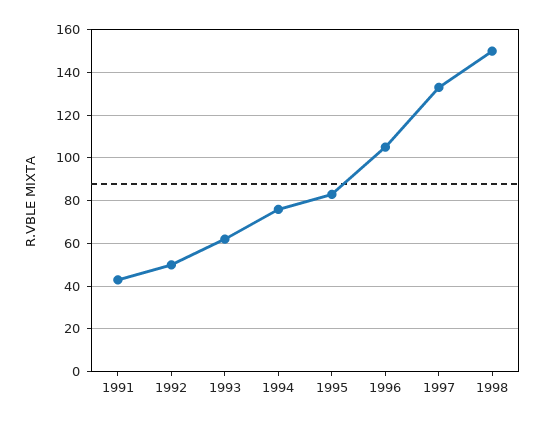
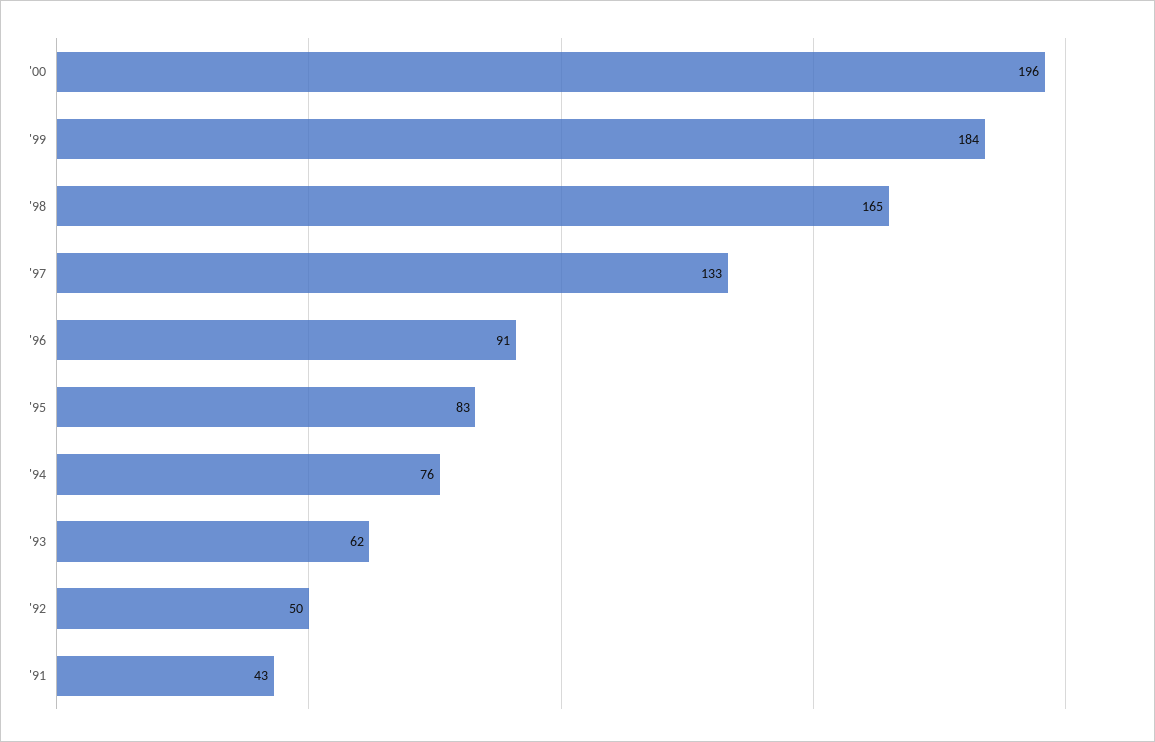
1996: 105 -> 91
1998: 150 -> 165
'00: none -> 196
'99: none -> 184

